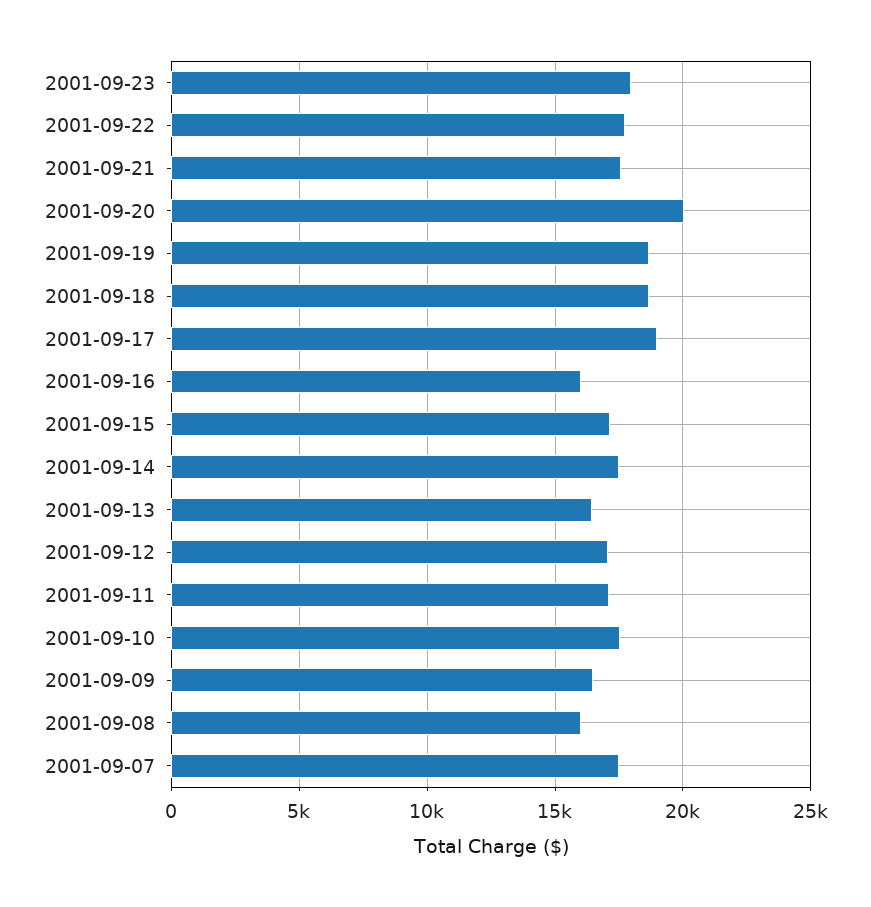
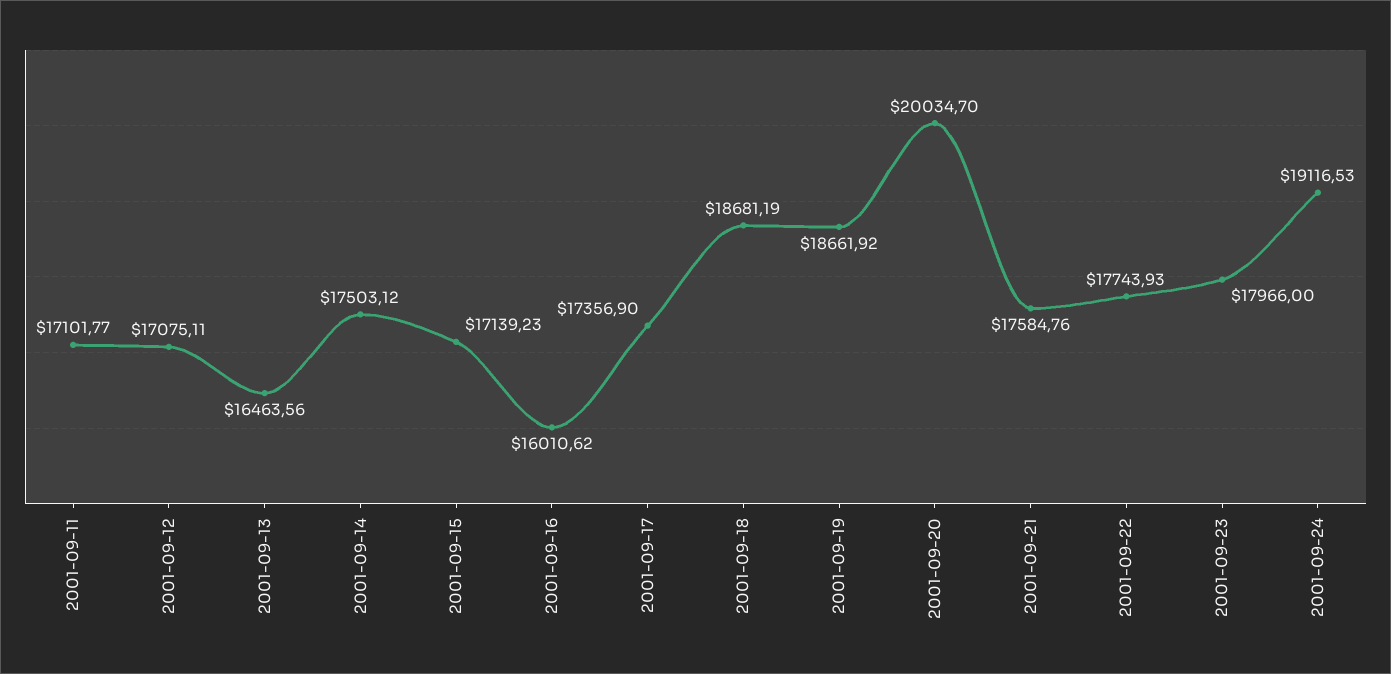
2001-09-17: 19000 -> 17356.9
2001-09-10: 17500 -> none
2001-09-09: 16500 -> none
2001-09-08: 16000 -> none
2001-09-07: 17500 -> none
2001-09-24: none -> 19116.53

